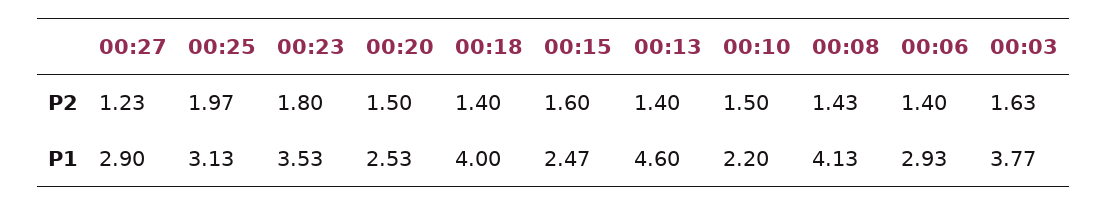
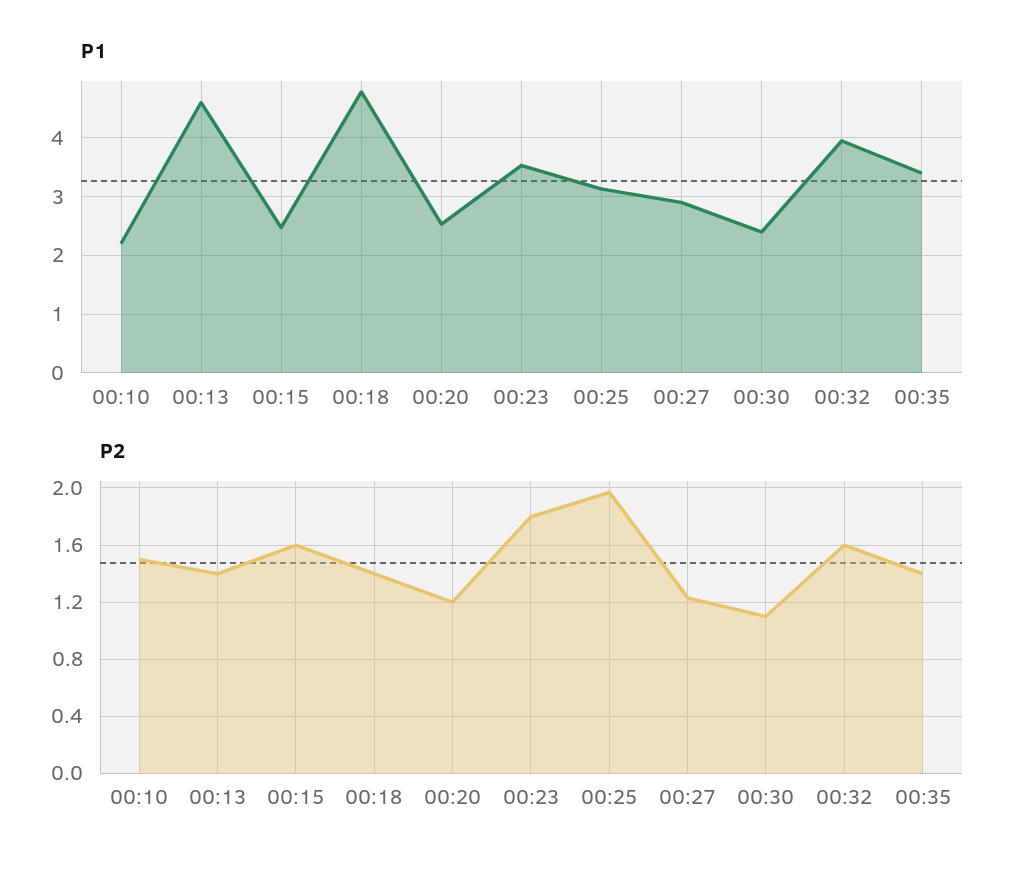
P2, 00:20: 1.5 -> 1.2
P2, 00:08: 1.43 -> none
P2, 00:06: 1.4 -> none
P2, 00:03: 1.63 -> none
P1, 00:18: 4 -> 4.8
P1, 00:08: 4.13 -> none
P1, 00:06: 2.93 -> none
P1, 00:03: 3.77 -> none
P1, 00:30: none -> 2.4
P1, 00:32: none -> 4
P1, 00:35: none -> 3.4
P2, 00:30: none -> 1.1
P2, 00:32: none -> 1.6
P2, 00:35: none -> 1.4

